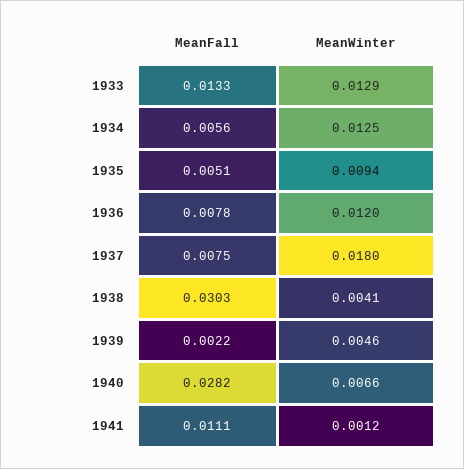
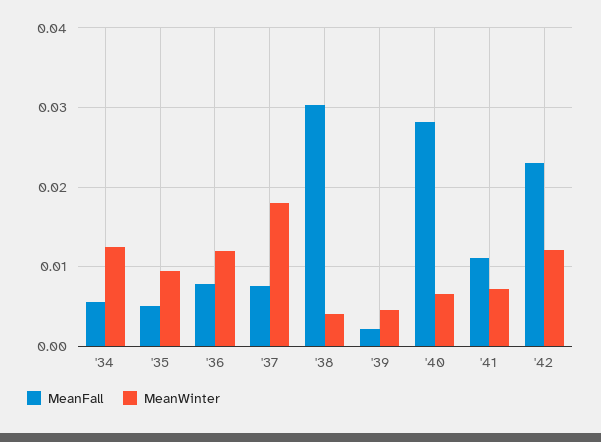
MeanFall, 1933: 0.0133 -> none
MeanWinter, 1933: 0.0129 -> none
MeanWinter, 1941: 0.0012 -> 0.007
MeanFall, '42: none -> 0.023
MeanWinter, '42: none -> 0.012

